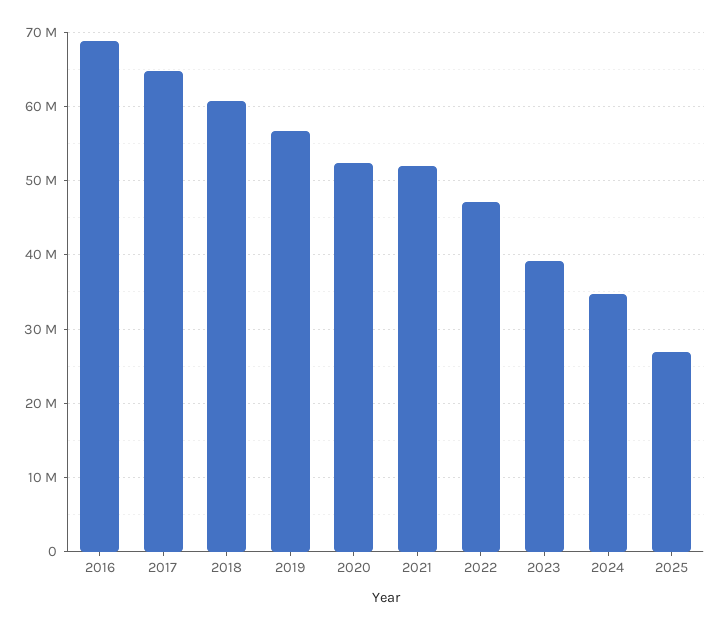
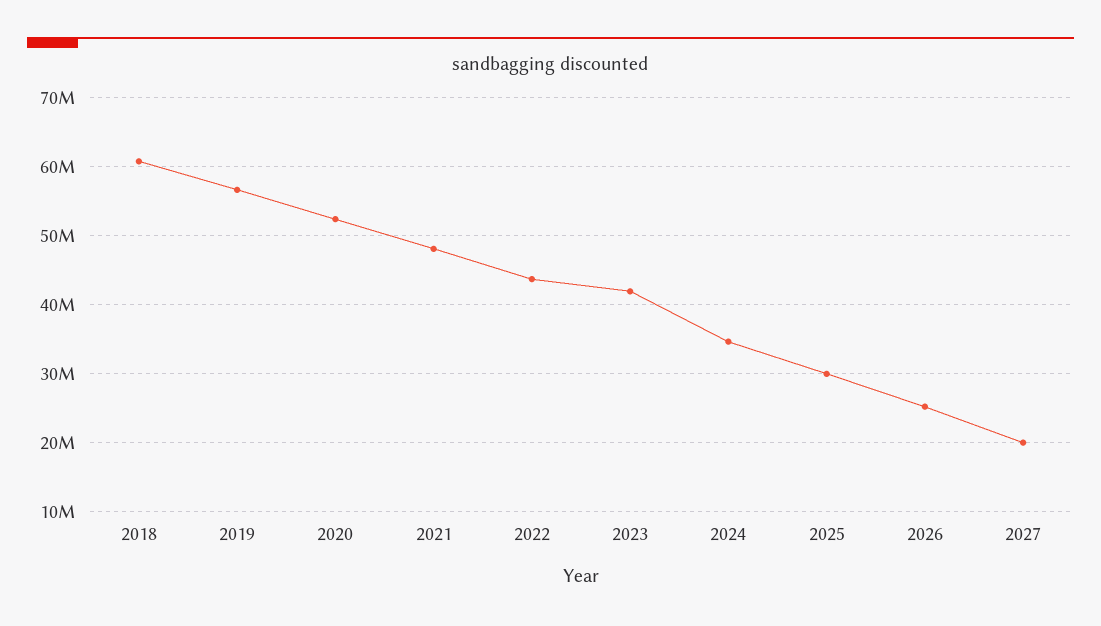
2016: 69000000 -> none
2017: 65000000 -> none
2021: 52000000 -> 48000000
2022: 47000000 -> 44000000
2023: 39000000 -> 42000000
2025: 27000000 -> 30000000
2026: none -> 25000000
2027: none -> 20000000

